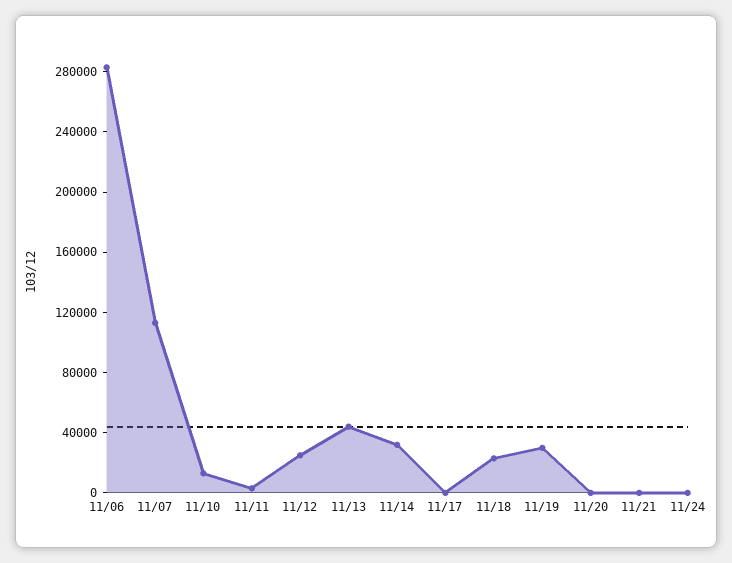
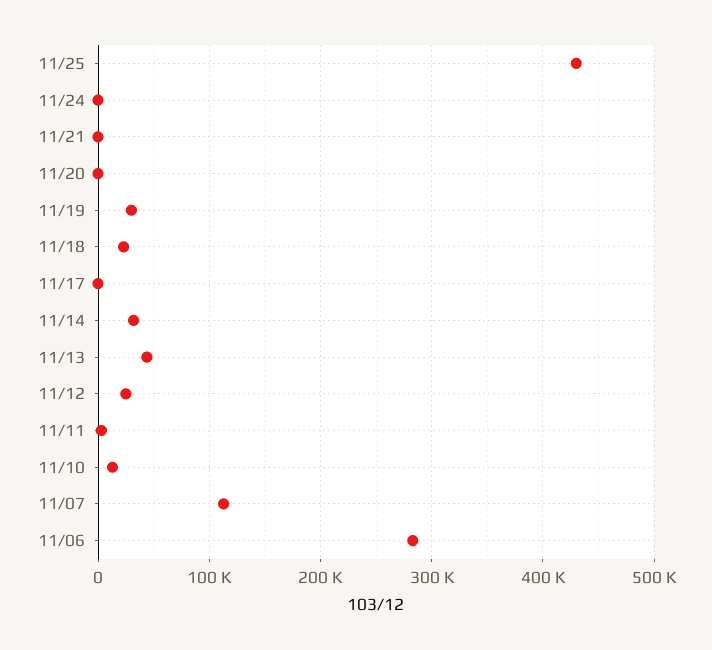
11/25: none -> 430000

